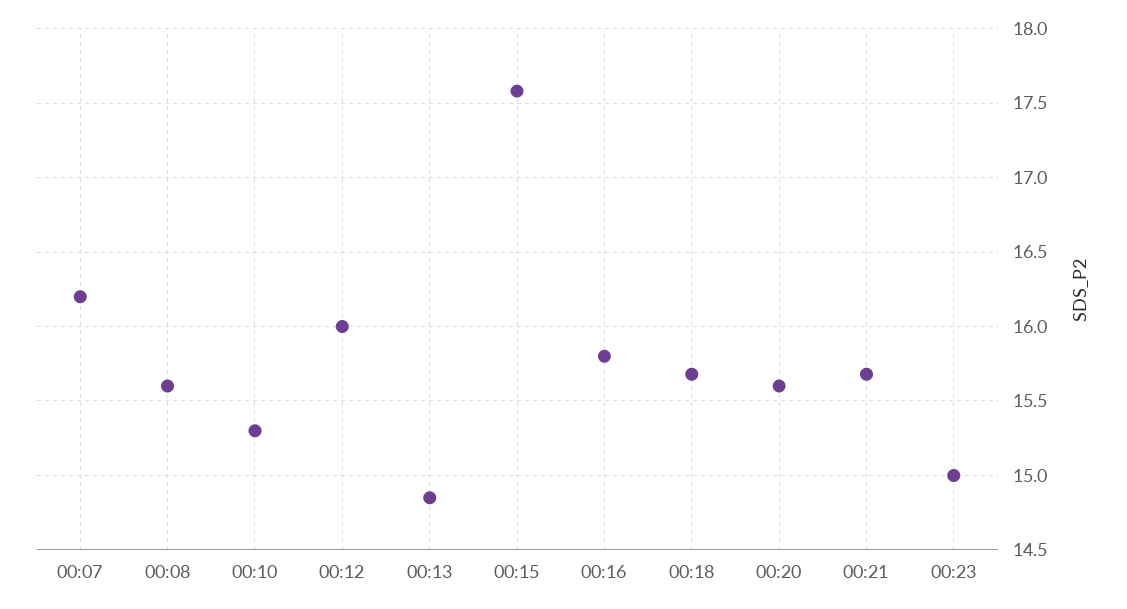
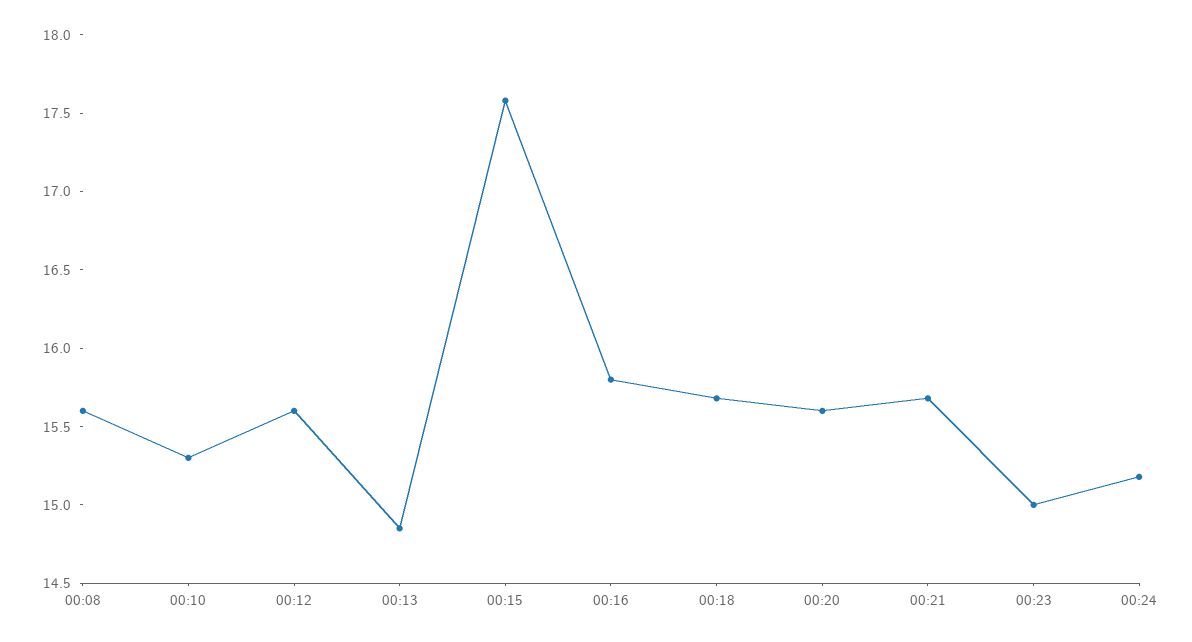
00:07: 16.2 -> none
00:12: 16 -> 15.6
00:24: none -> 15.2

